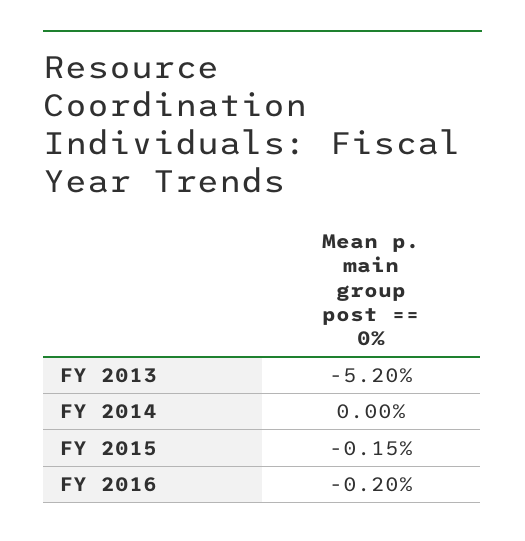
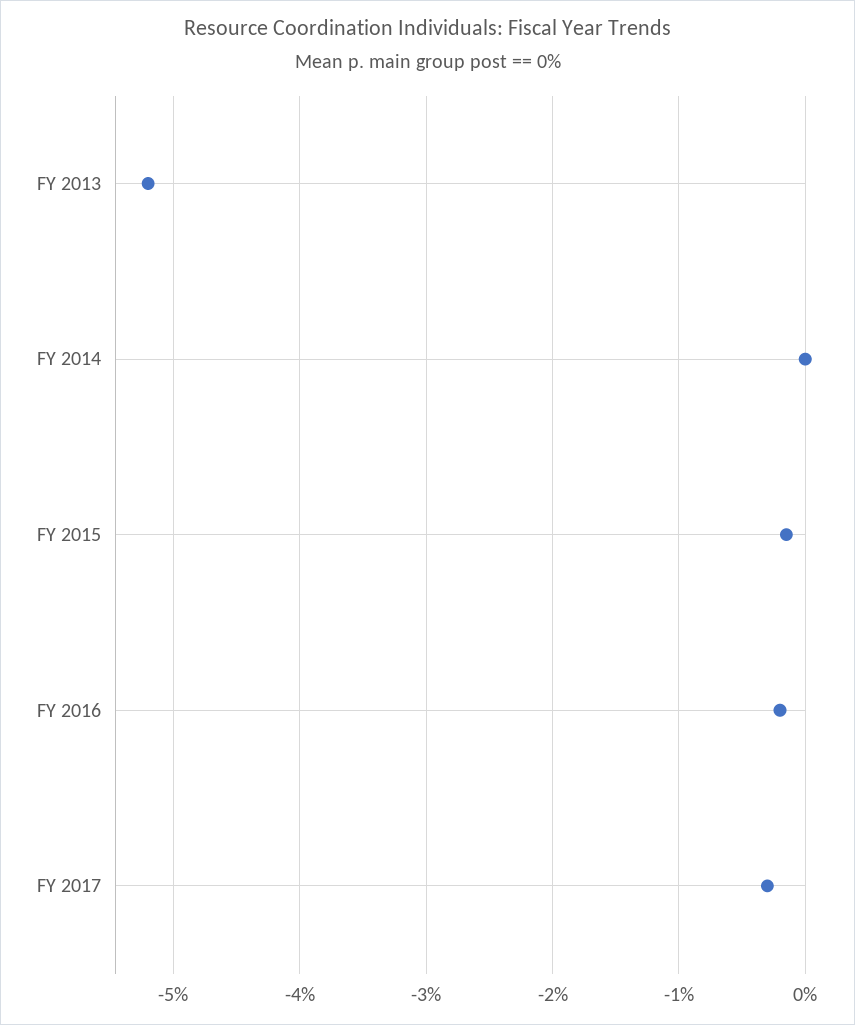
FY 2017: none -> -0.3

